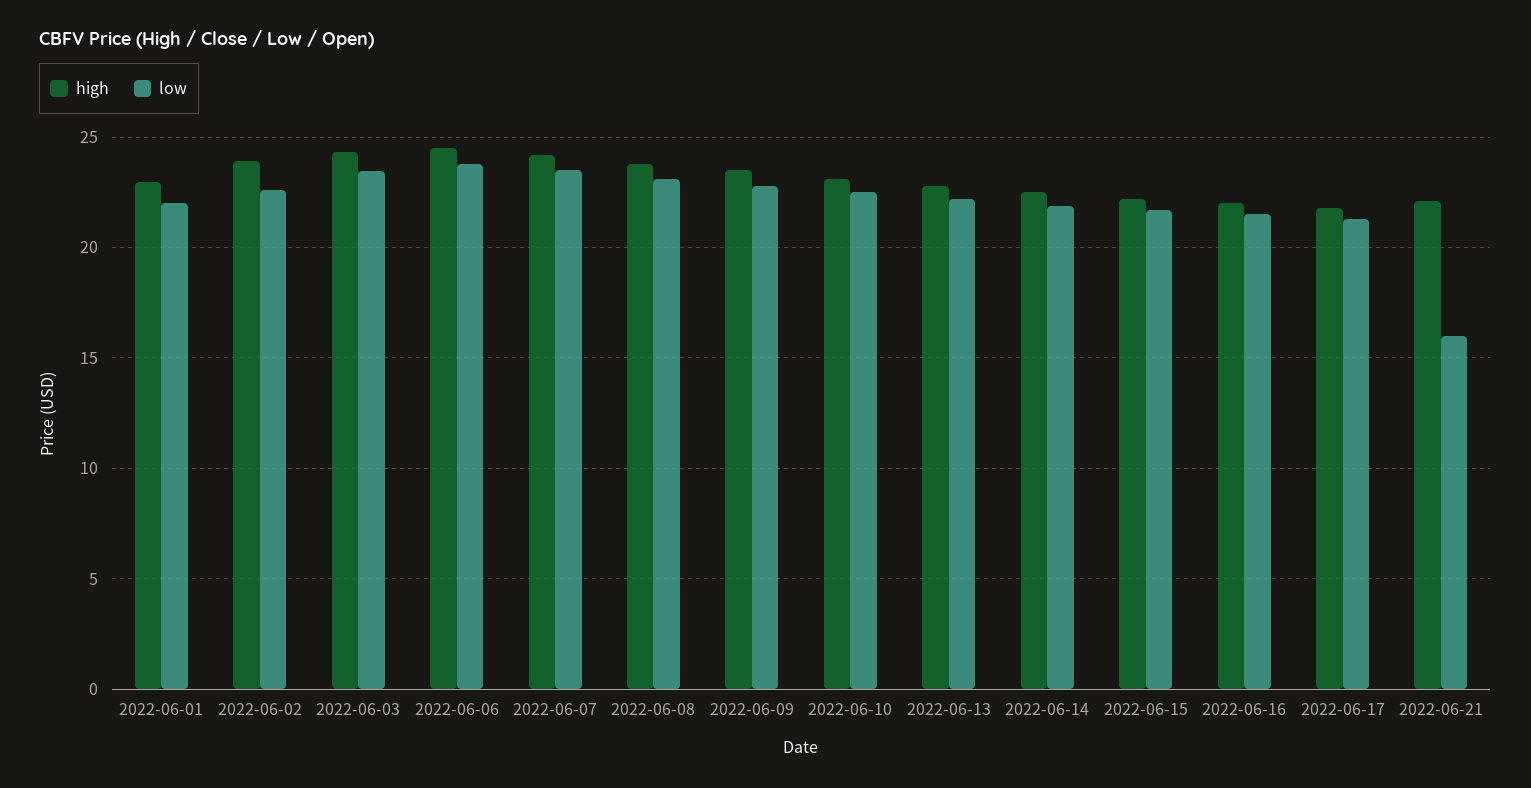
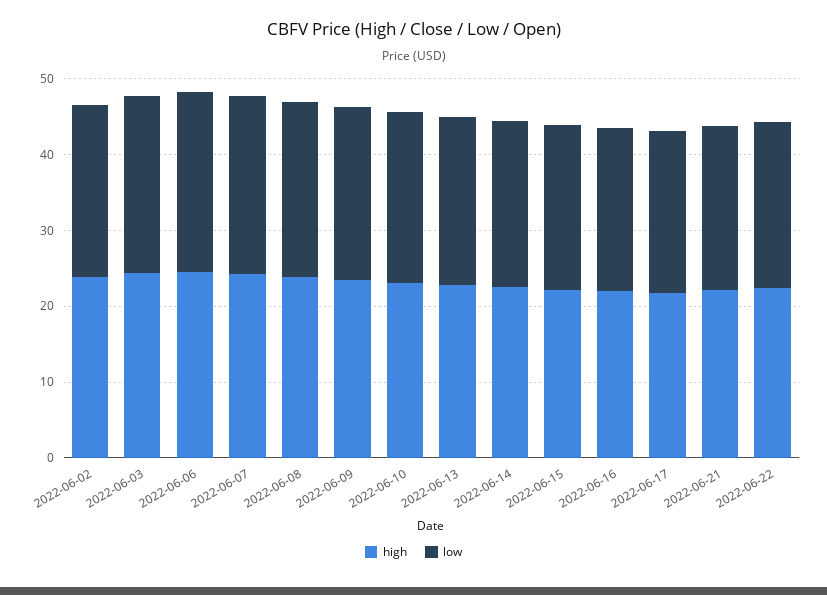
high, 2022-06-01: 23 -> none
low, 2022-06-01: 22 -> none
low, 2022-06-21: 16 -> 22
high, 2022-06-22: none -> 22
low, 2022-06-22: none -> 22

